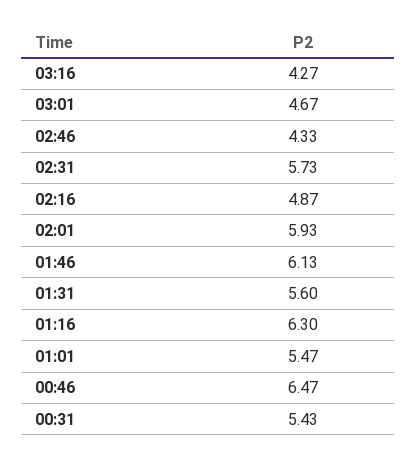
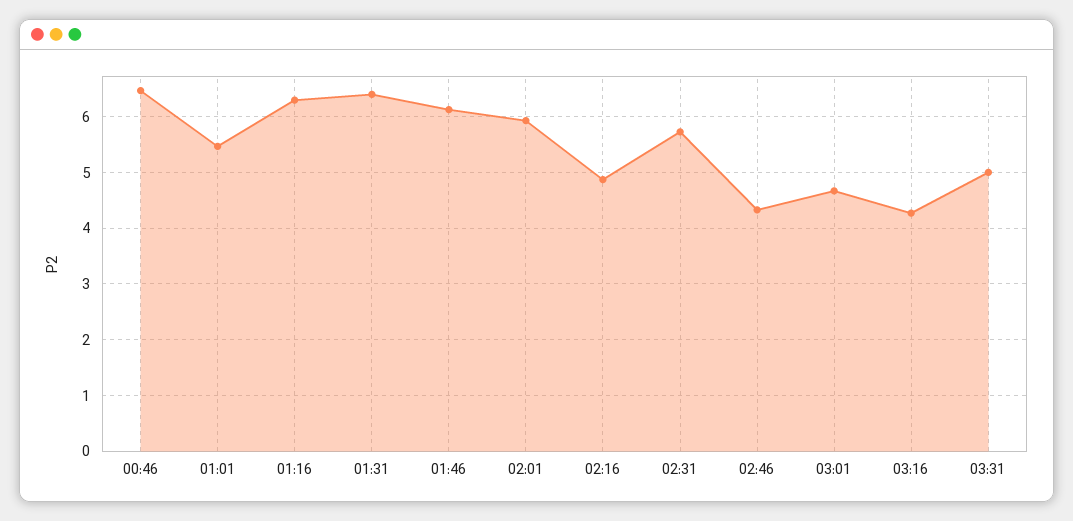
01:31: 5.6 -> 6.4
00:31: 5.43 -> none
03:31: none -> 5

